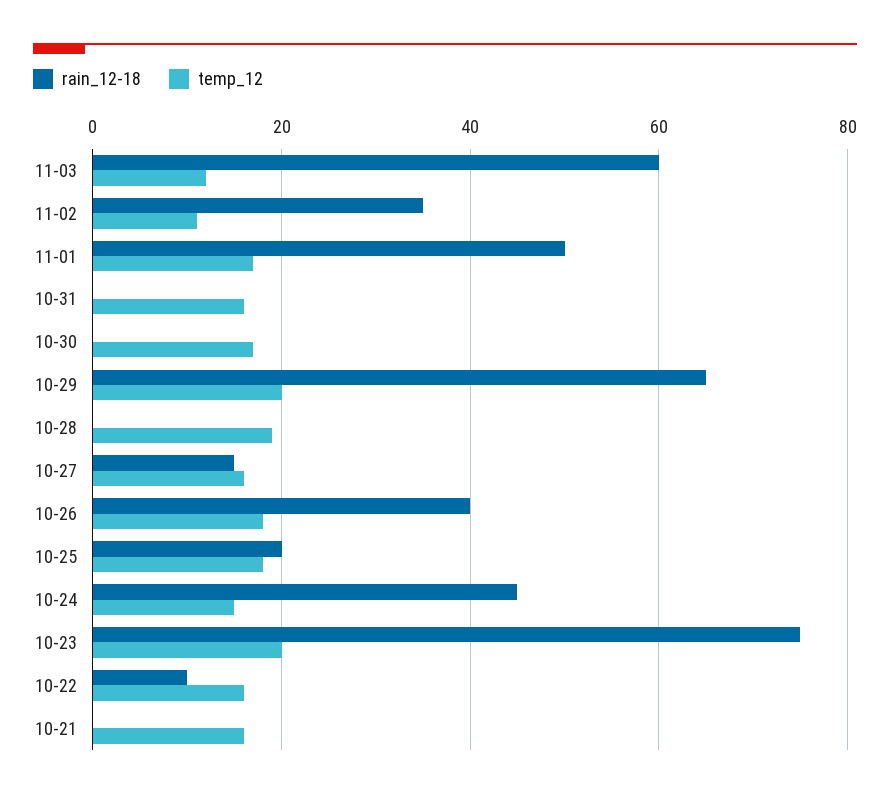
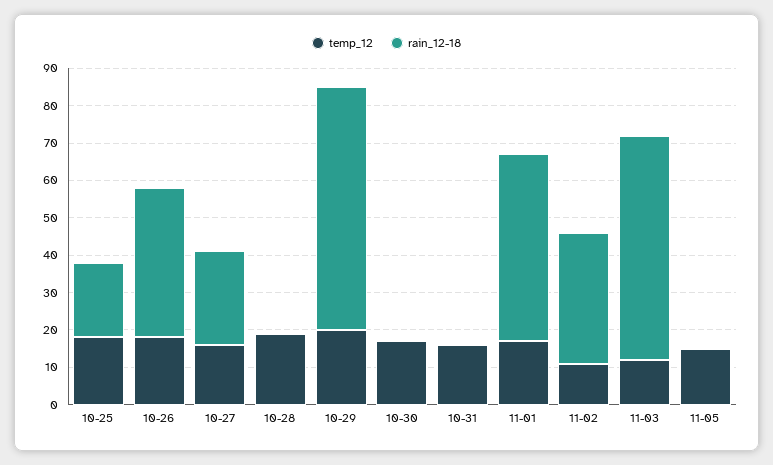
rain_12-18, 10-27: 15 -> 25
rain_12-18, 10-24: 45 -> none
temp_12, 10-24: 15 -> none
rain_12-18, 10-23: 75 -> none
temp_12, 10-23: 20 -> none
rain_12-18, 10-22: 10 -> none
temp_12, 10-22: 15 -> none
rain_12-18, 10-21: 0 -> none
temp_12, 10-21: 15 -> none
temp_12, 11-05: none -> 15
rain_12-18, 11-05: none -> 0

